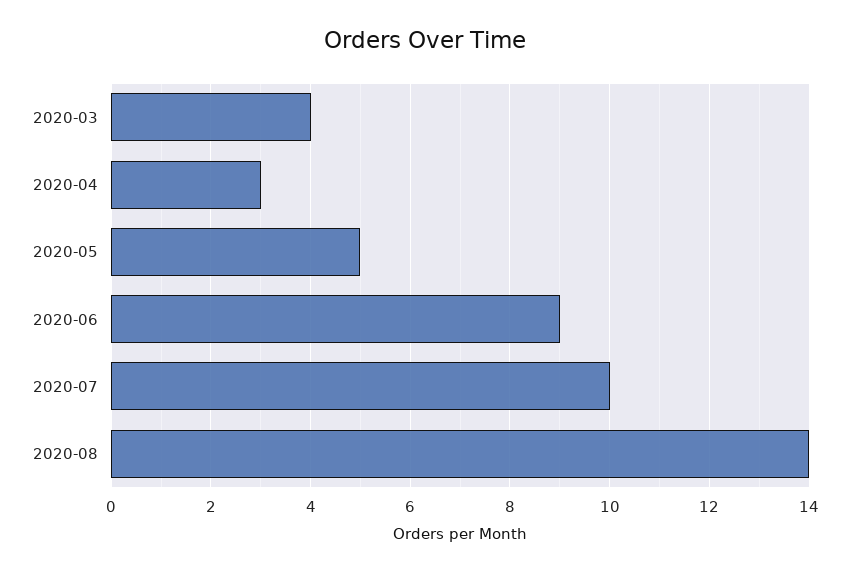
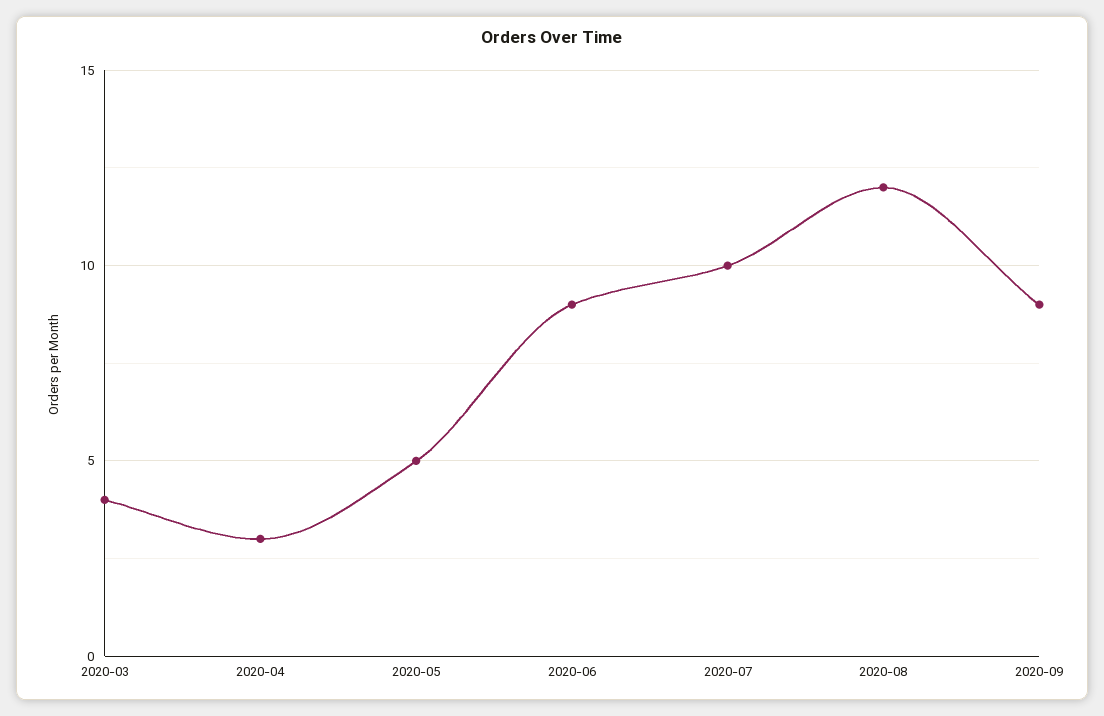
2020-08: 14 -> 12
2020-09: none -> 9

